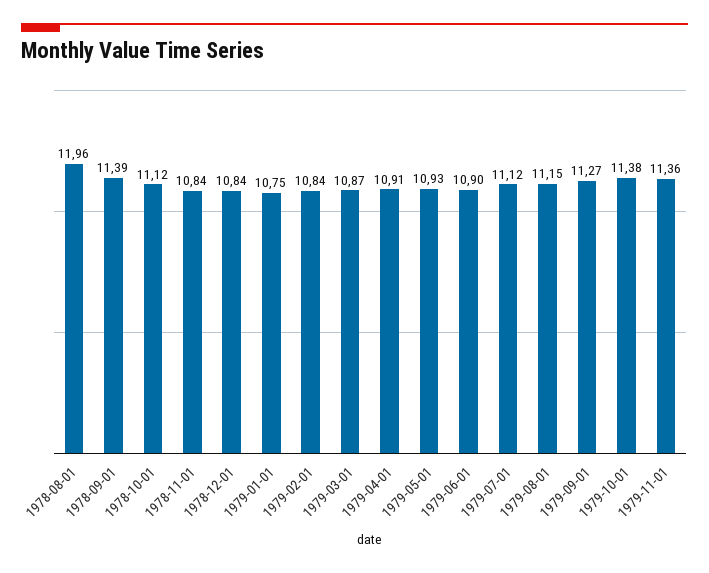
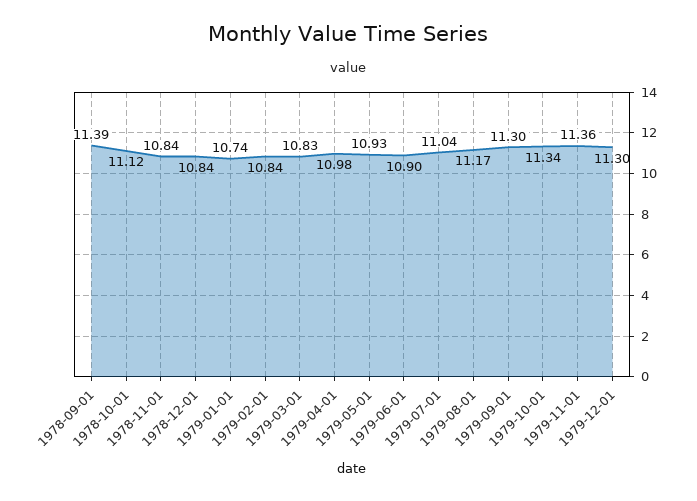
1978-08-01: 11.96 -> none
1979-01-01: 10.75 -> 10.74
1979-03-01: 10.87 -> 10.83
1979-04-01: 10.91 -> 10.98
1979-07-01: 11.12 -> 11.04
1979-08-01: 11.15 -> 11.17
1979-09-01: 11.27 -> 11.3
1979-10-01: 11.38 -> 11.34
1979-12-01: none -> 11.3

